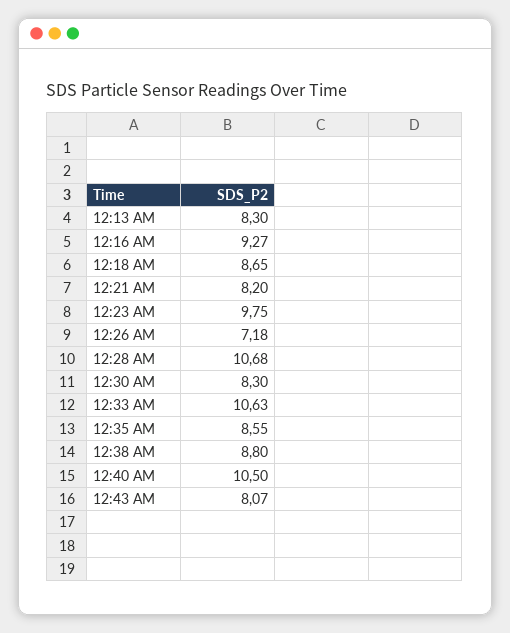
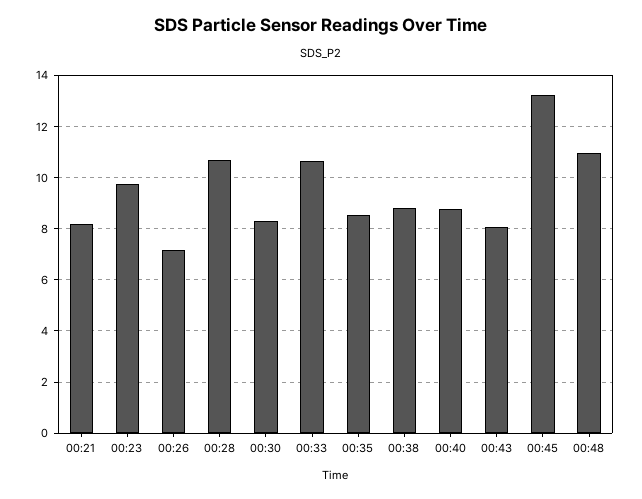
12:13 AM: 8.3 -> none
12:16 AM: 9.27 -> none
12:18 AM: 8.65 -> none
12:40 AM: 10.5 -> 8.75
00:45: none -> 13.25
00:48: none -> 11

